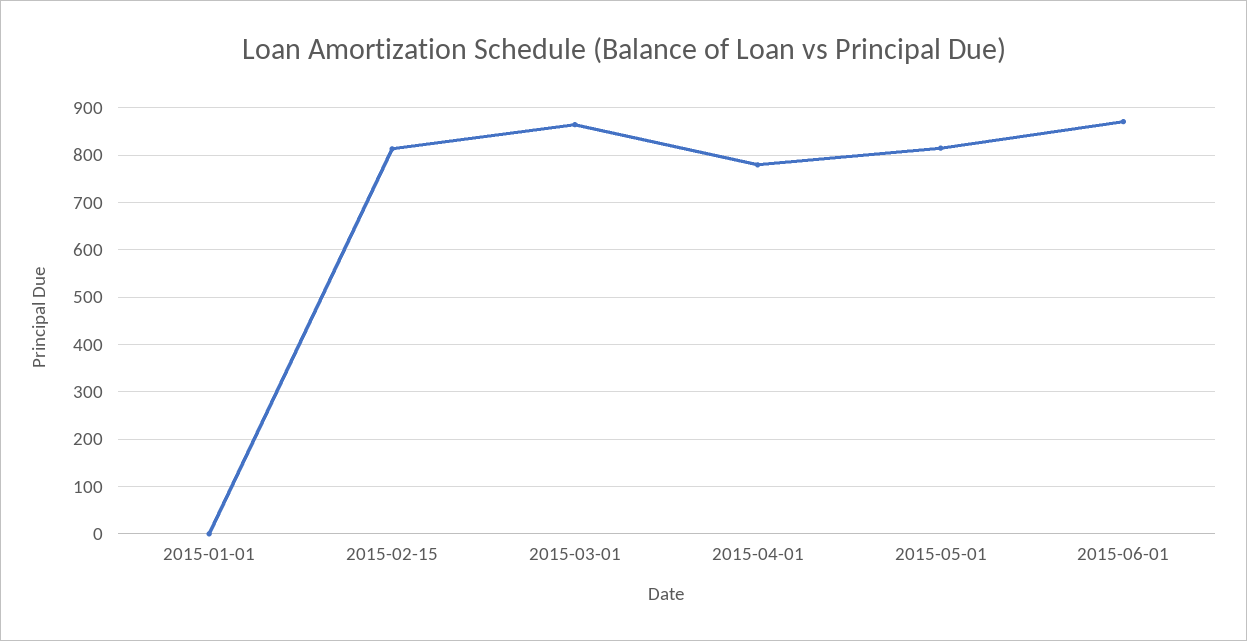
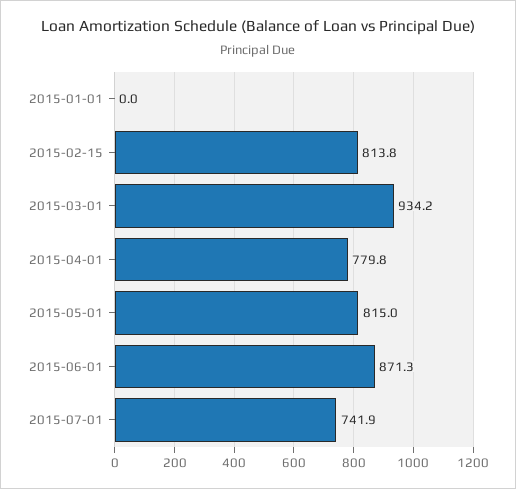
2015-03-01: 860 -> 934.2
2015-07-01: none -> 741.9

